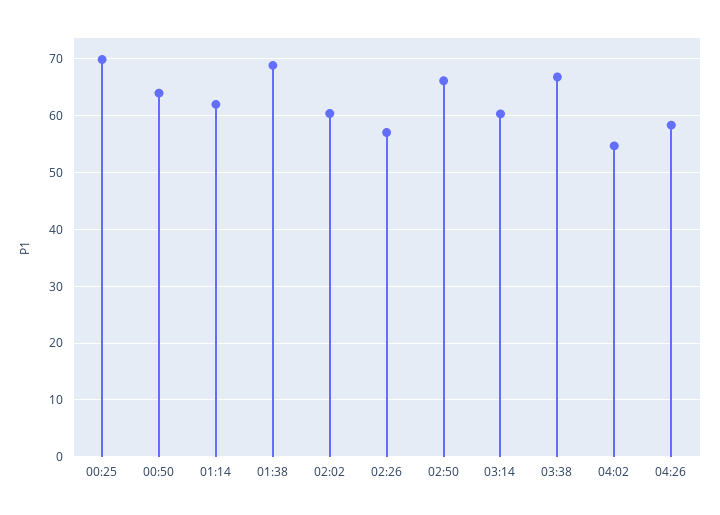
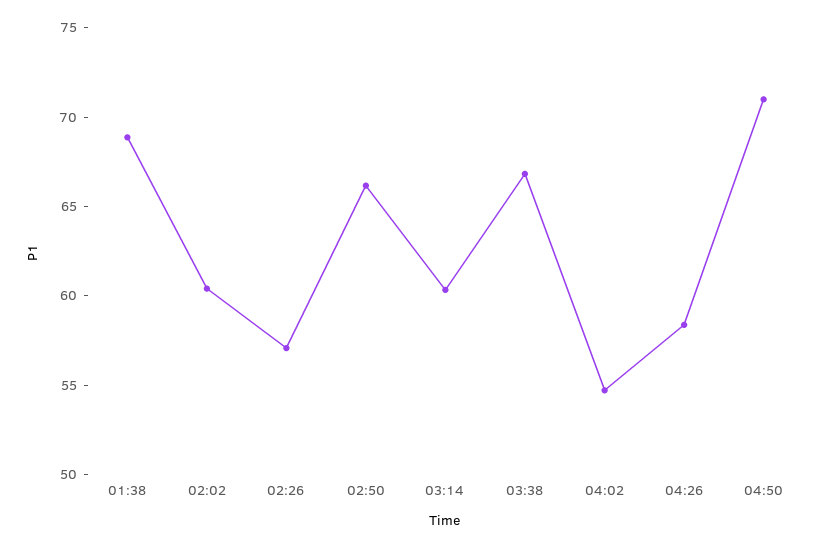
00:25: 70 -> none
00:50: 64 -> none
01:14: 62 -> none
04:50: none -> 71

